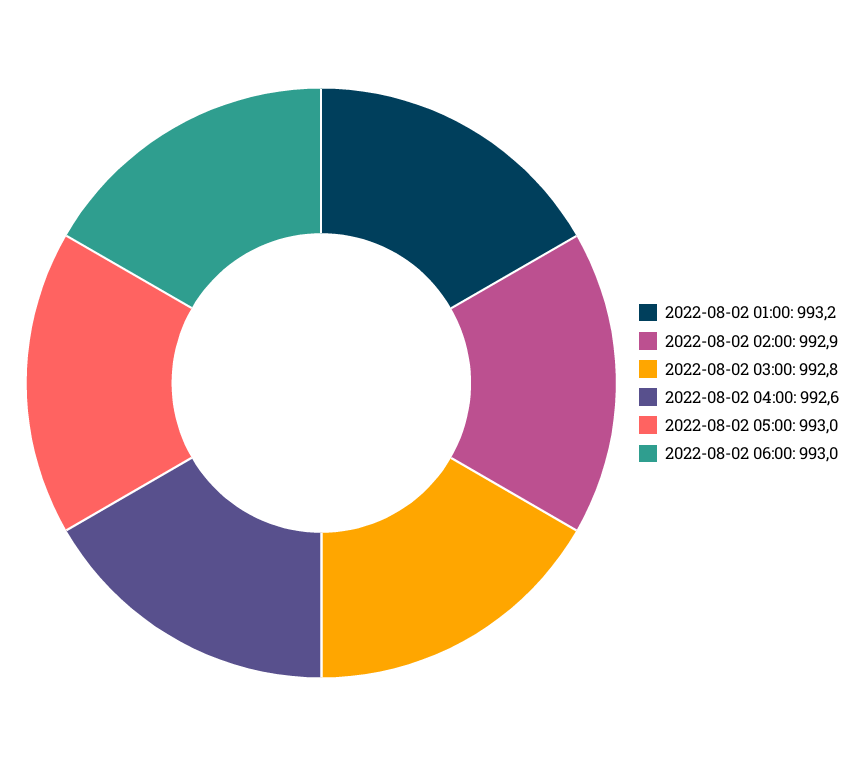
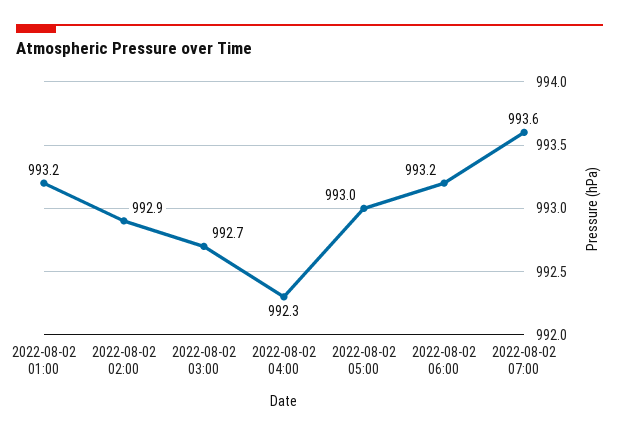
2022-08-02 03:00: 992.8 -> 992.7
2022-08-02 04:00: 992.6 -> 992.3
2022-08-02 06:00: 993 -> 993.2
2022-08-02 07:00: none -> 993.6

